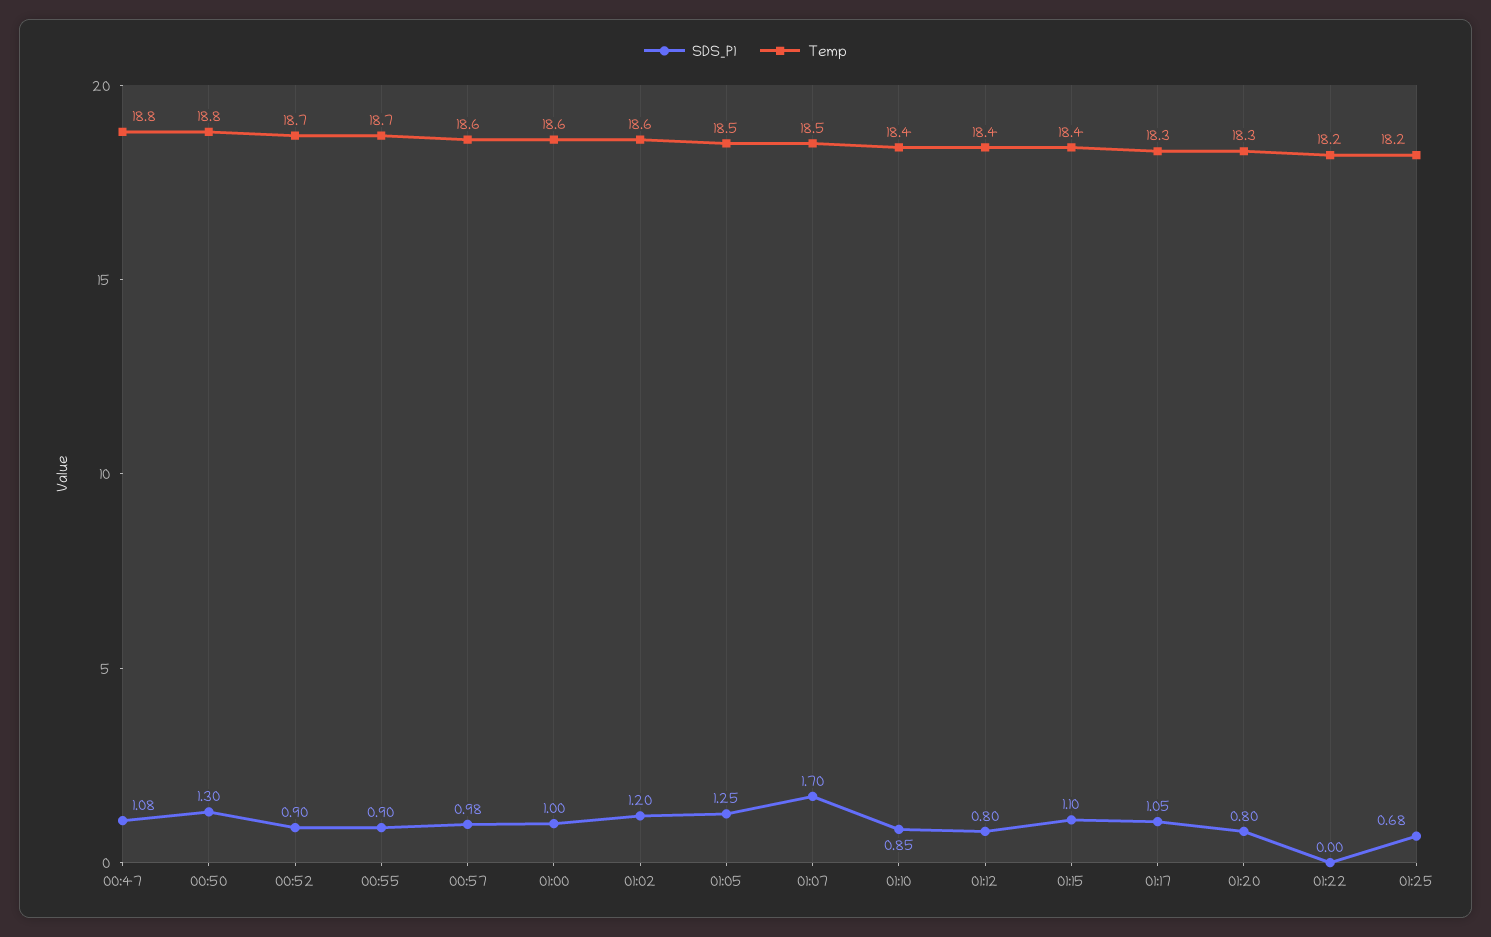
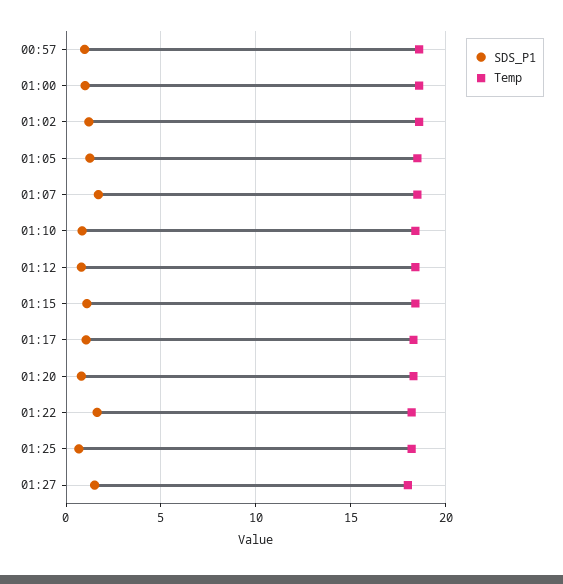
SDS_P1, 00:47: 1.08 -> none
Temp, 00:47: 18.8 -> none
SDS_P1, 00:50: 1.3 -> none
Temp, 00:50: 18.8 -> none
SDS_P1, 00:52: 0.9 -> none
Temp, 00:52: 18.7 -> none
SDS_P1, 00:55: 0.9 -> none
Temp, 00:55: 18.7 -> none
SDS_P1, 01:22: 0 -> 1.5
SDS_P1, 01:27: none -> 1.5
Temp, 01:27: none -> 18

